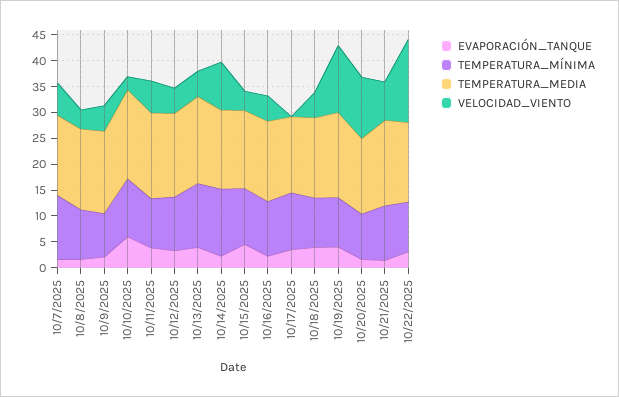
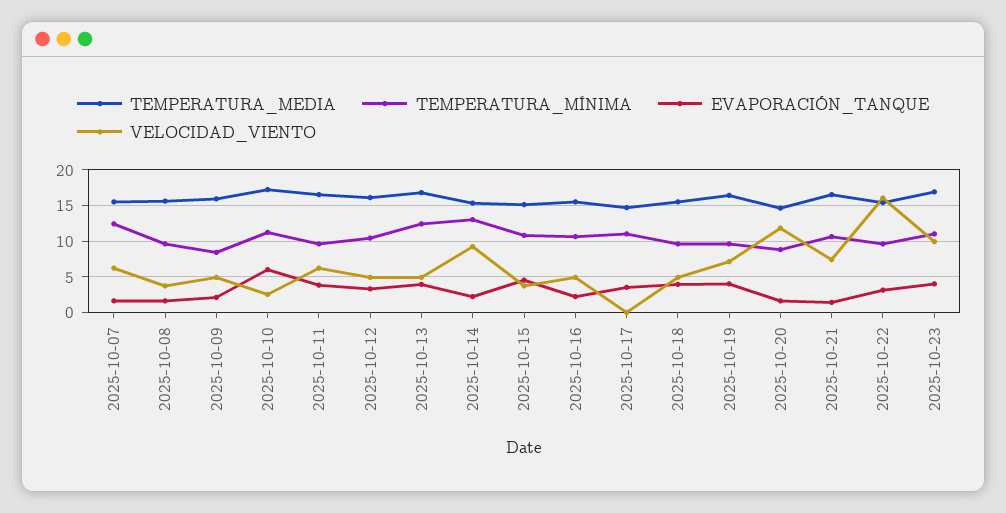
VELOCIDAD_VIENTO, 10/19/2025: 12.5 -> 7
TEMPERATURA_MEDIA, 2025-10-23: none -> 17
TEMPERATURA_MÍNIMA, 2025-10-23: none -> 11
EVAPORACIÓN_TANQUE, 2025-10-23: none -> 4
VELOCIDAD_VIENTO, 2025-10-23: none -> 10

